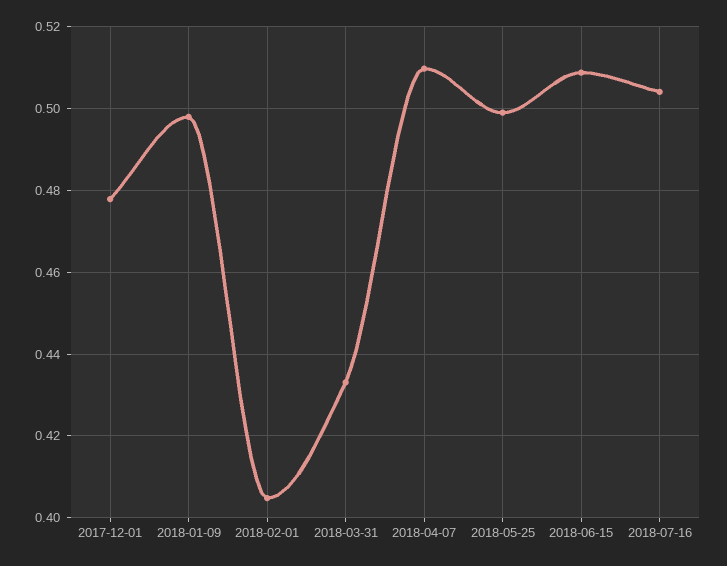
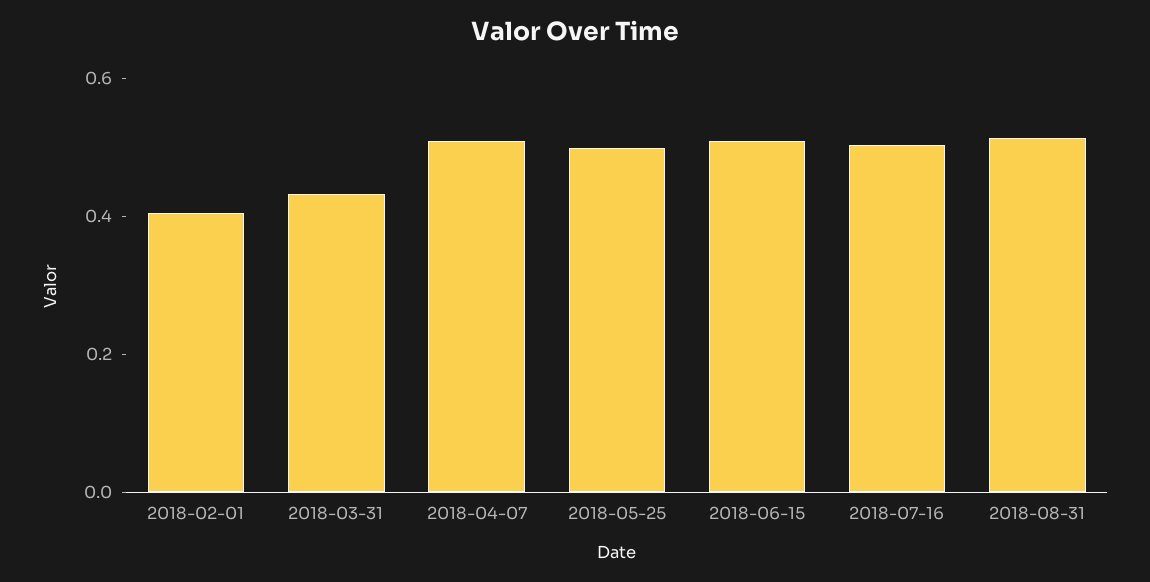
2017-12-01: 0.478 -> none
2018-01-09: 0.498 -> none
2018-08-31: none -> 0.5

